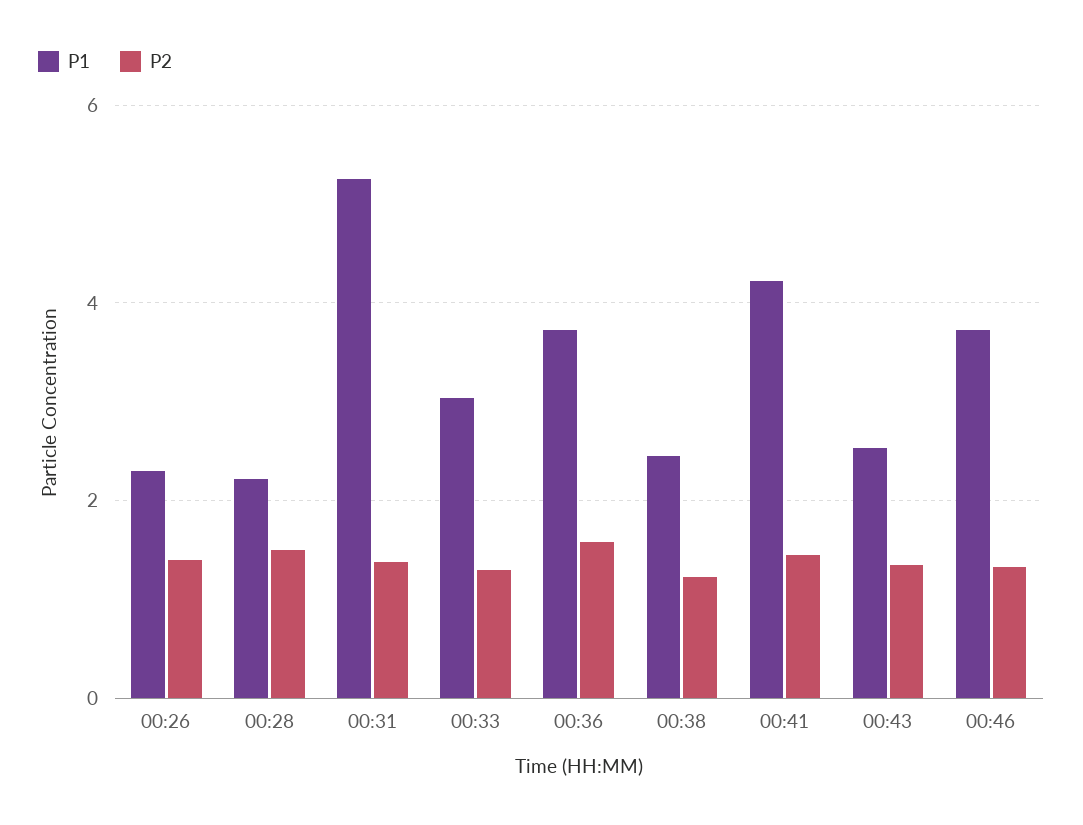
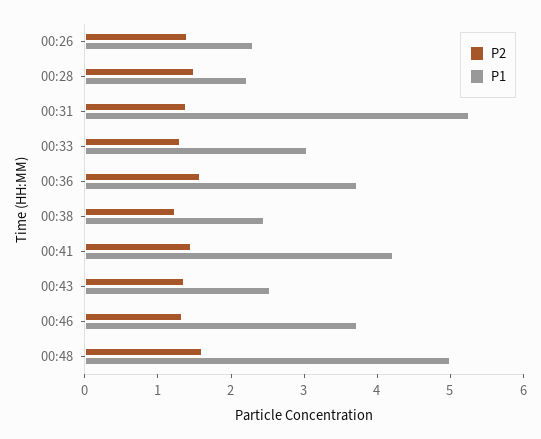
P2, 00:48: none -> 1.6
P1, 00:48: none -> 5

